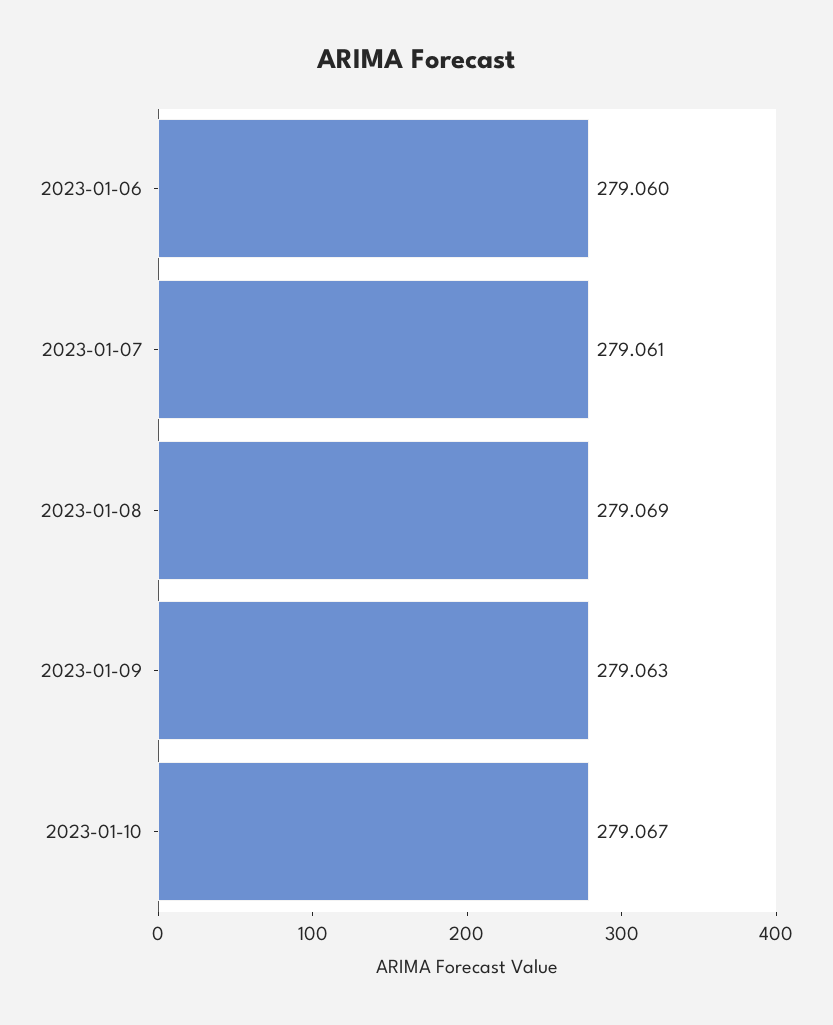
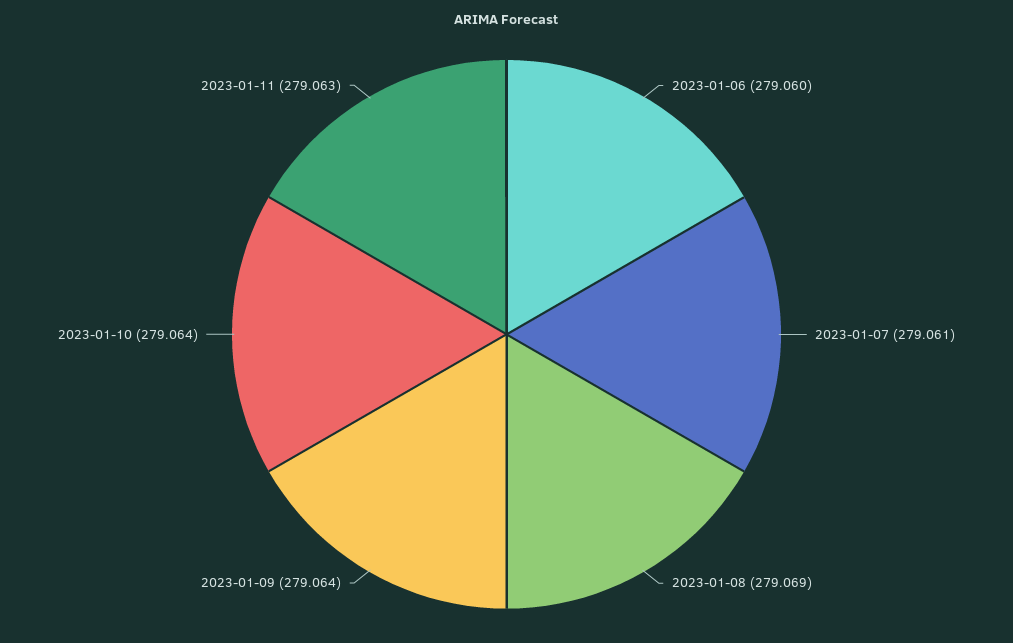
2023-01-09: 279.063 -> 279.064
2023-01-10: 279.067 -> 279.064
2023-01-11: none -> 279.063

